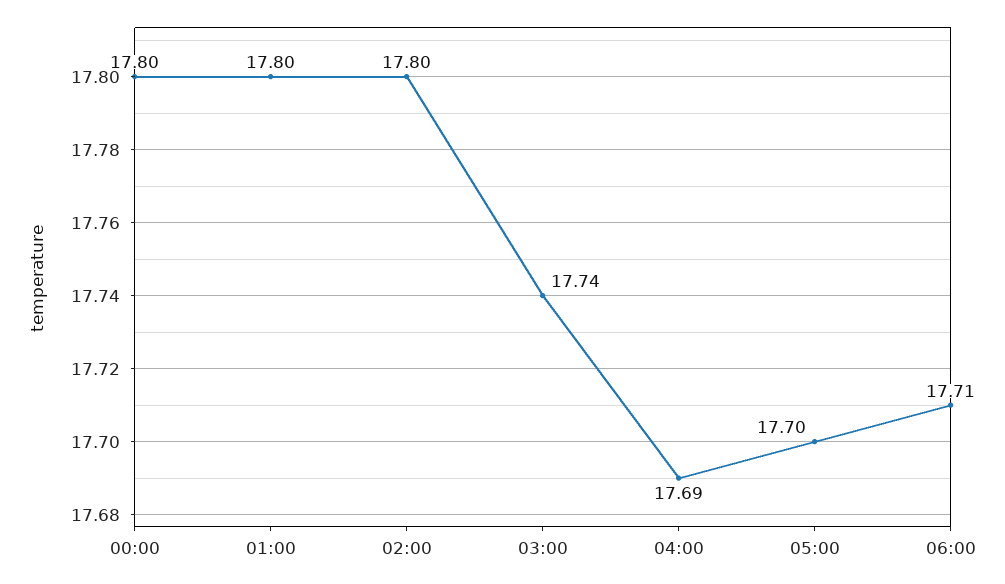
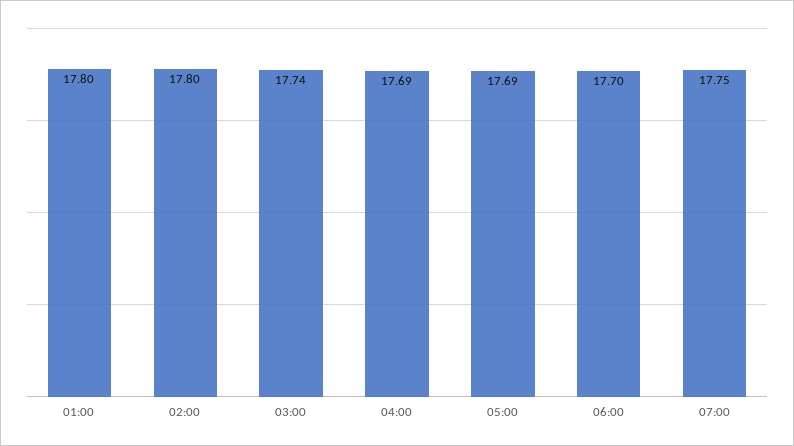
00:00: 17.8 -> none
05:00: 17.7 -> 17.69
06:00: 17.71 -> 17.7
07:00: none -> 17.75

